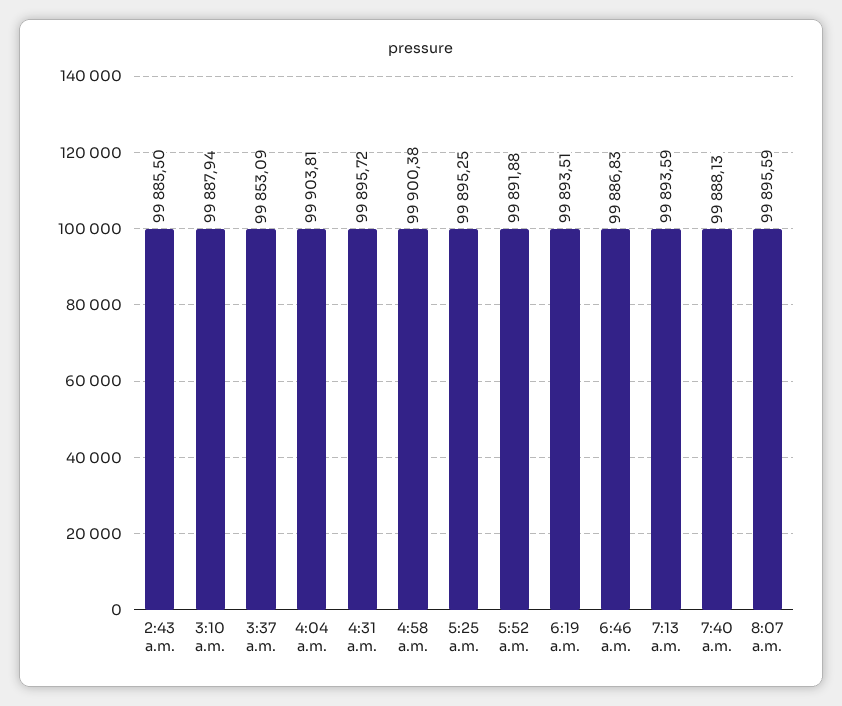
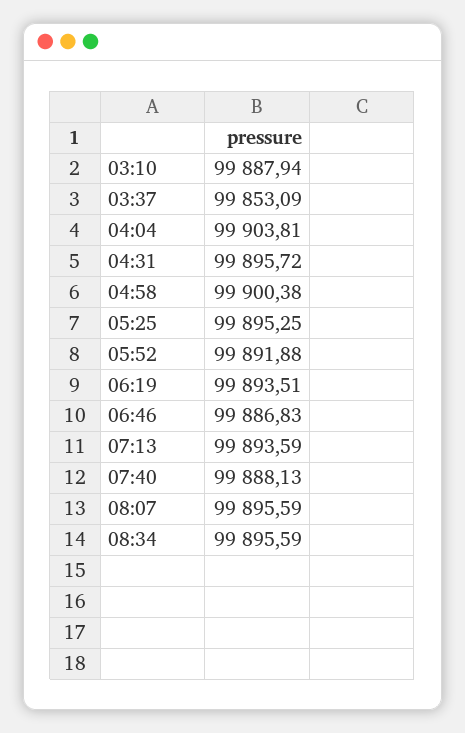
2:43 a.m.: 99885.5 -> none
08:34: none -> 99895.59

